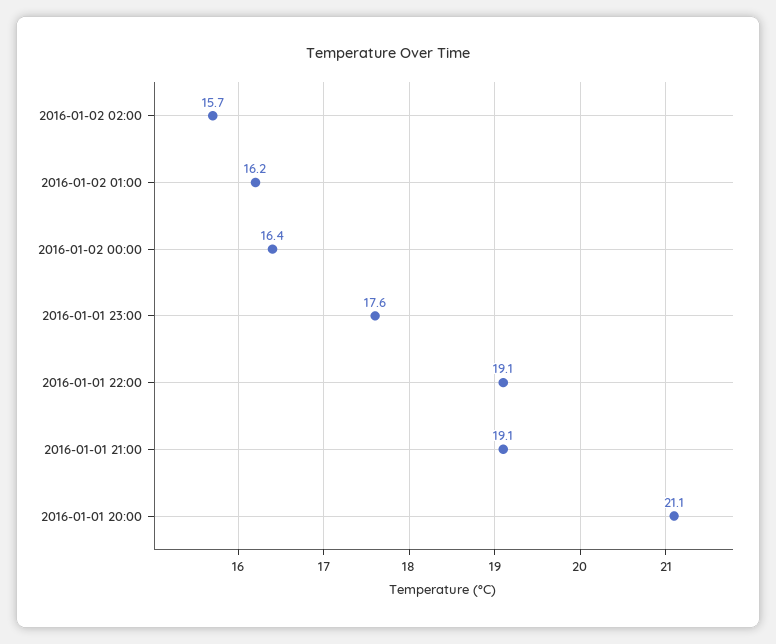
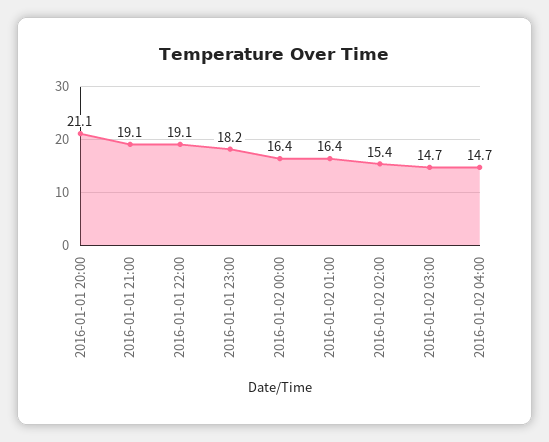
2016-01-02 02:00: 15.7 -> 15.4
2016-01-02 01:00: 16.2 -> 16.4
2016-01-01 23:00: 17.6 -> 18.2
2016-01-02 03:00: none -> 14.7
2016-01-02 04:00: none -> 14.7

